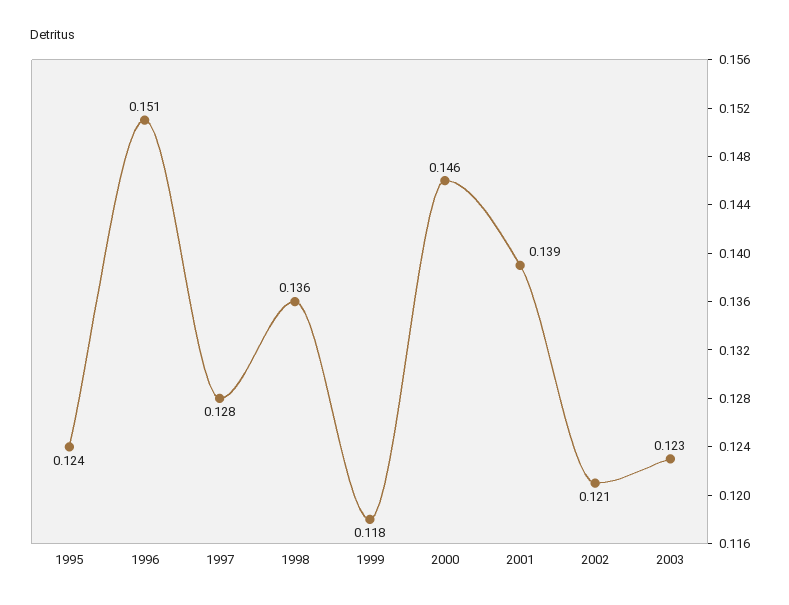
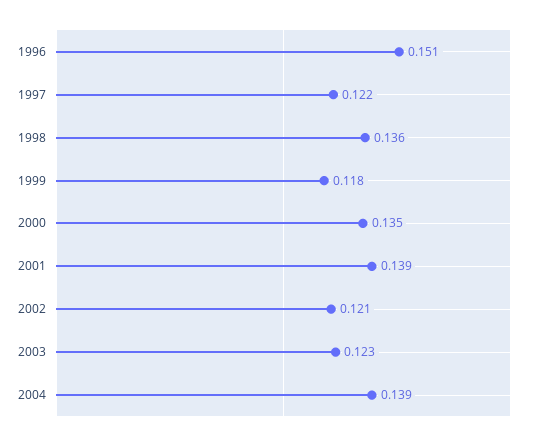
1995: 0.124 -> none
1997: 0.128 -> 0.122
2000: 0.146 -> 0.135
2004: none -> 0.139

